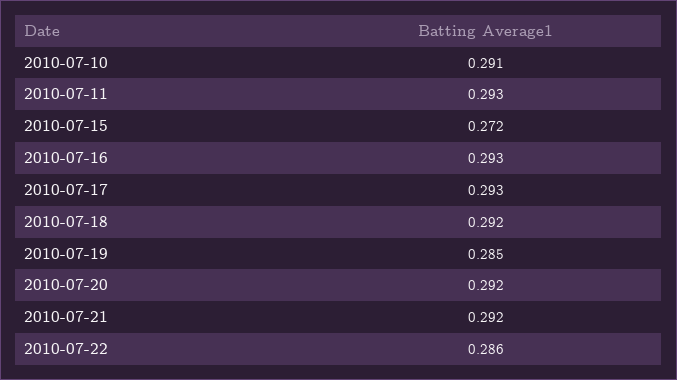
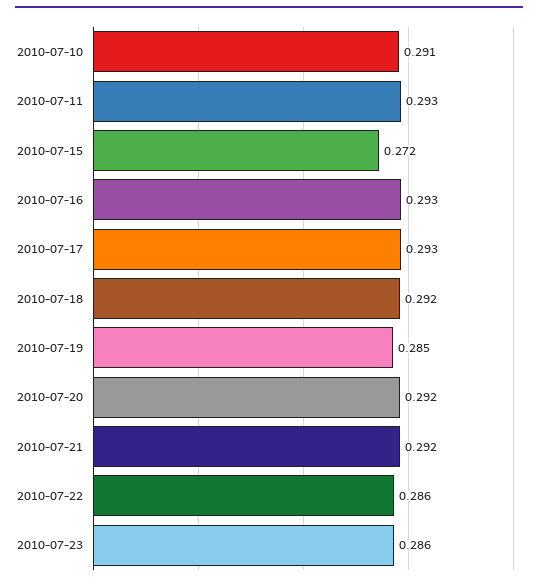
2010-07-23: none -> 0.286

